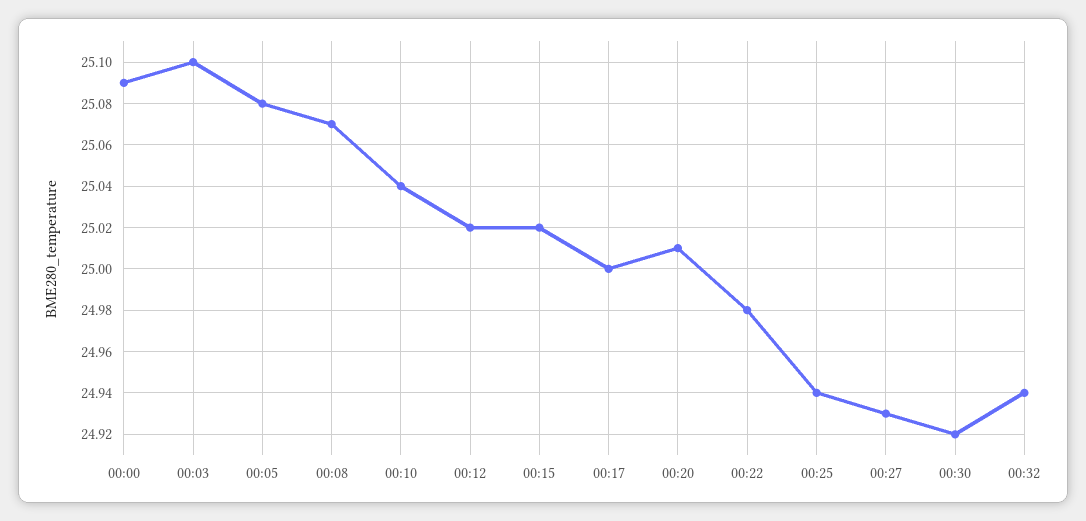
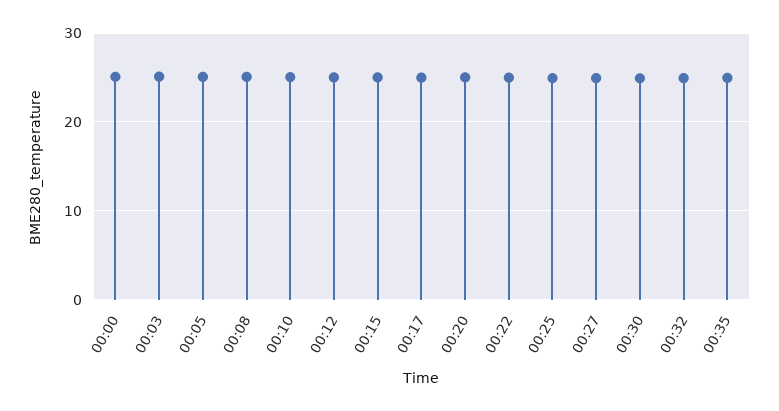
00:35: none -> 25

